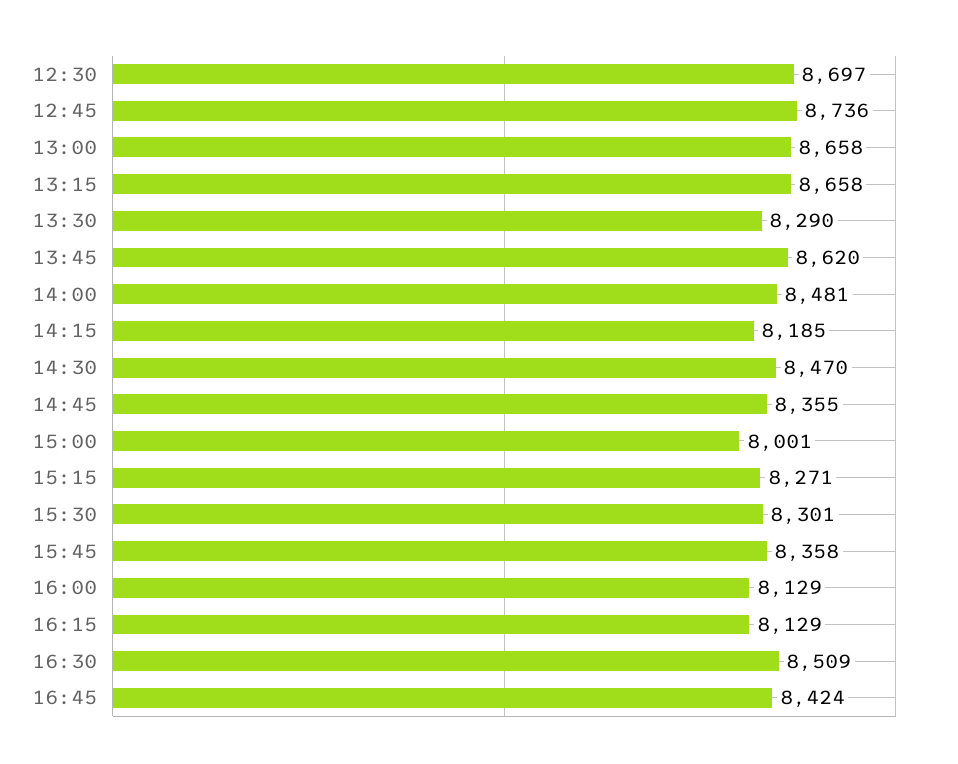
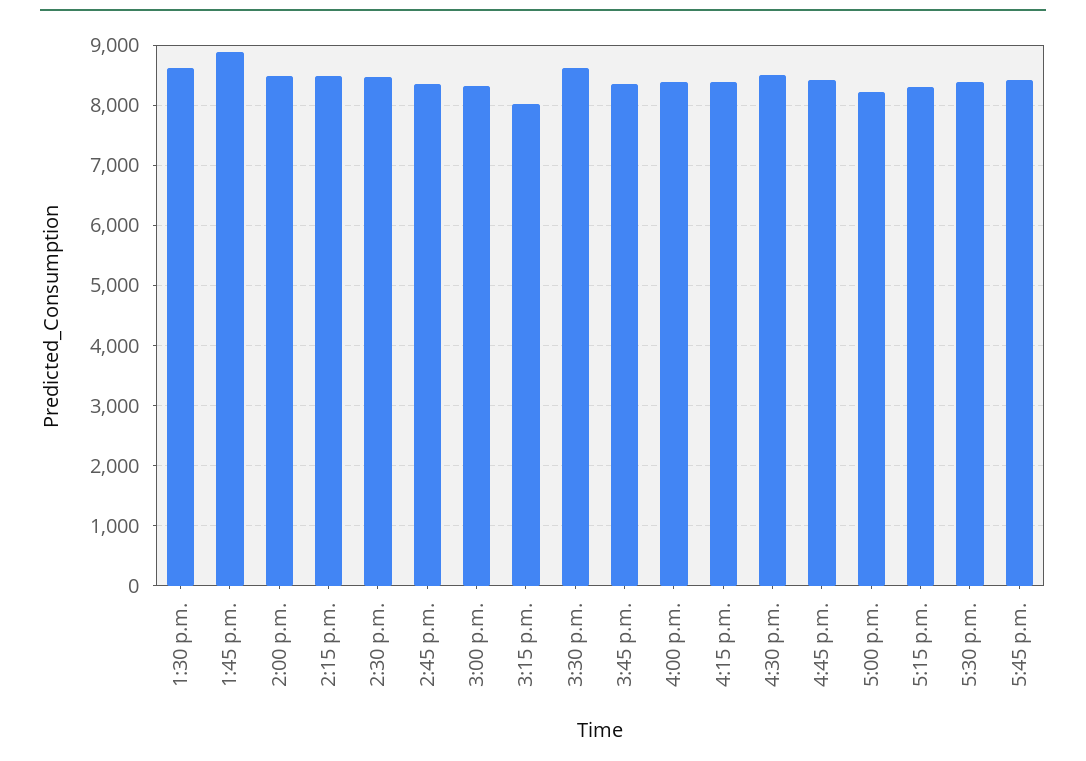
12:30: 8697 -> none
12:45: 8736 -> none
13:00: 8658 -> none
13:15: 8658 -> none
13:30: 8290 -> 8600
13:45: 8620 -> 8900
14:15: 8185 -> 8500
15:00: 8001 -> 8300
15:15: 8271 -> 8000
15:30: 8301 -> 8600
16:00: 8129 -> 8400
16:15: 8129 -> 8400
5:00 p.m.: none -> 8200
5:15 p.m.: none -> 8300
5:30 p.m.: none -> 8400
5:45 p.m.: none -> 8400

